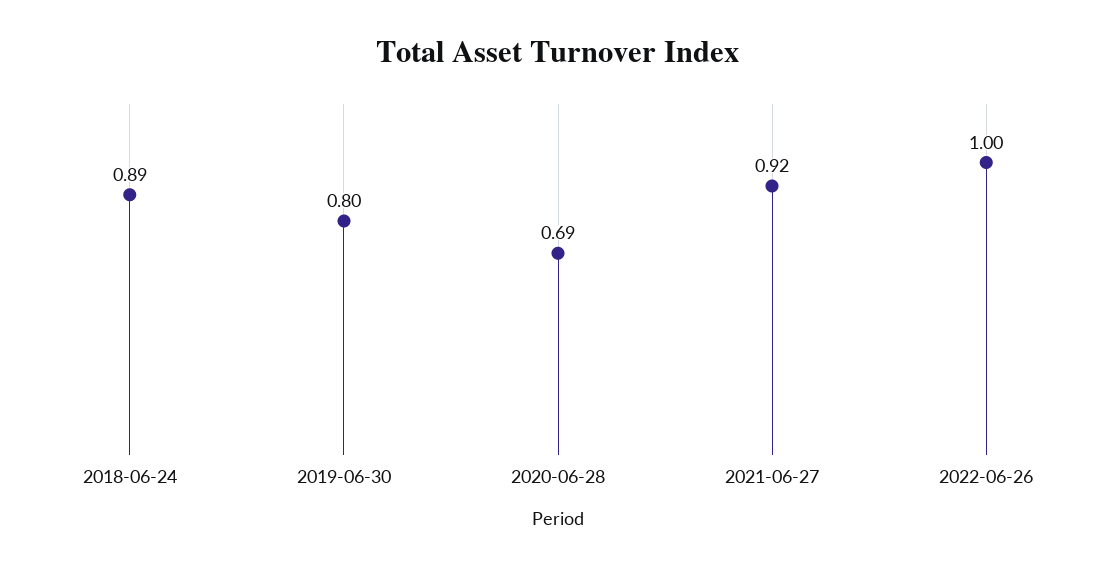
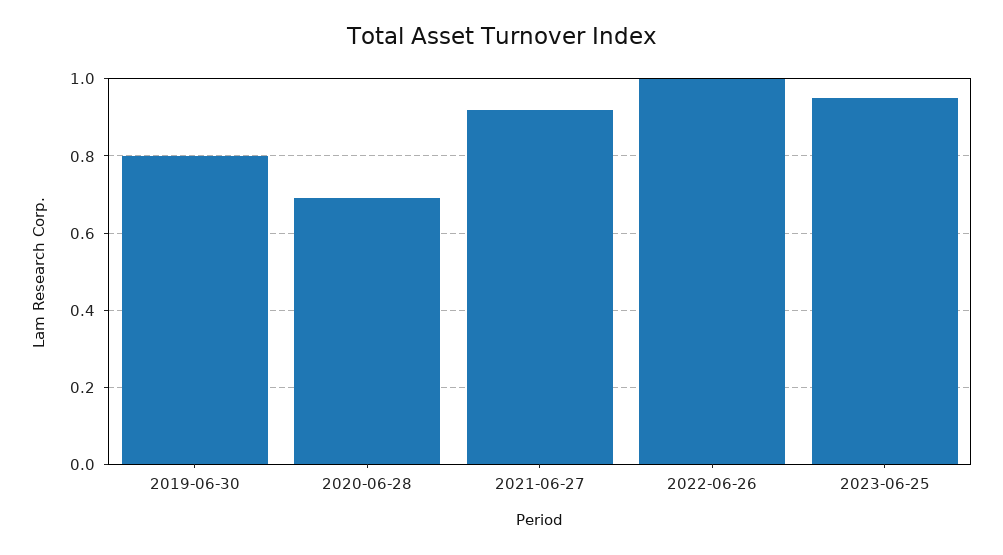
2018-06-24: 0.89 -> none
2023-06-25: none -> 0.95

